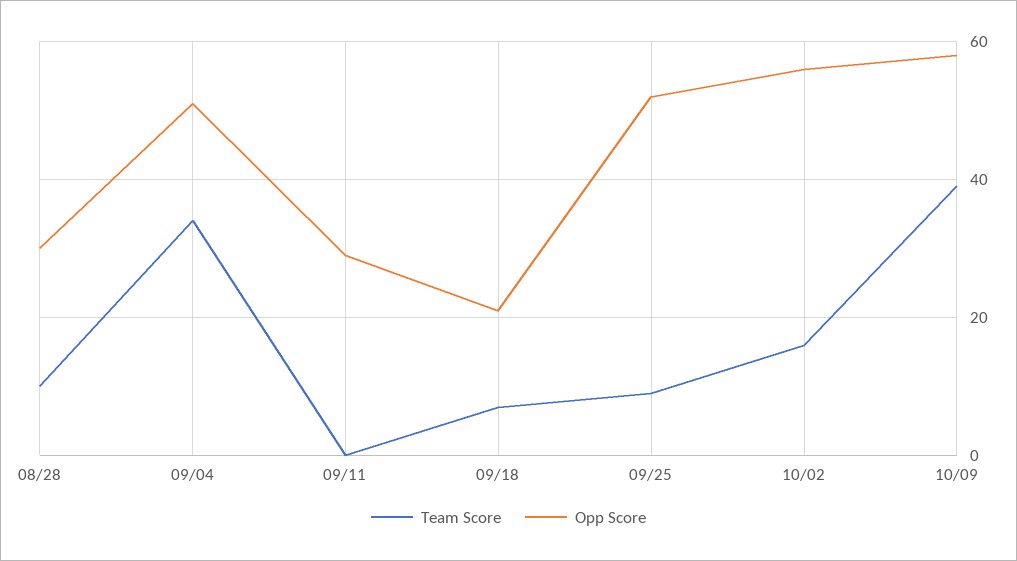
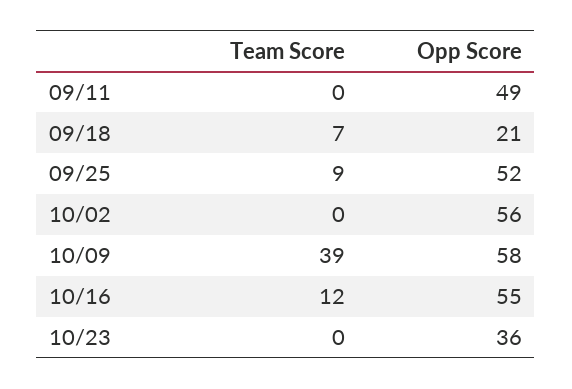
Team Score, 08/28: 10 -> none
Opp Score, 08/28: 30 -> none
Team Score, 09/04: 35 -> none
Opp Score, 09/04: 50 -> none
Opp Score, 09/11: 30 -> 49
Team Score, 10/02: 15 -> 0
Team Score, 10/16: none -> 12
Opp Score, 10/16: none -> 55
Team Score, 10/23: none -> 0
Opp Score, 10/23: none -> 36

